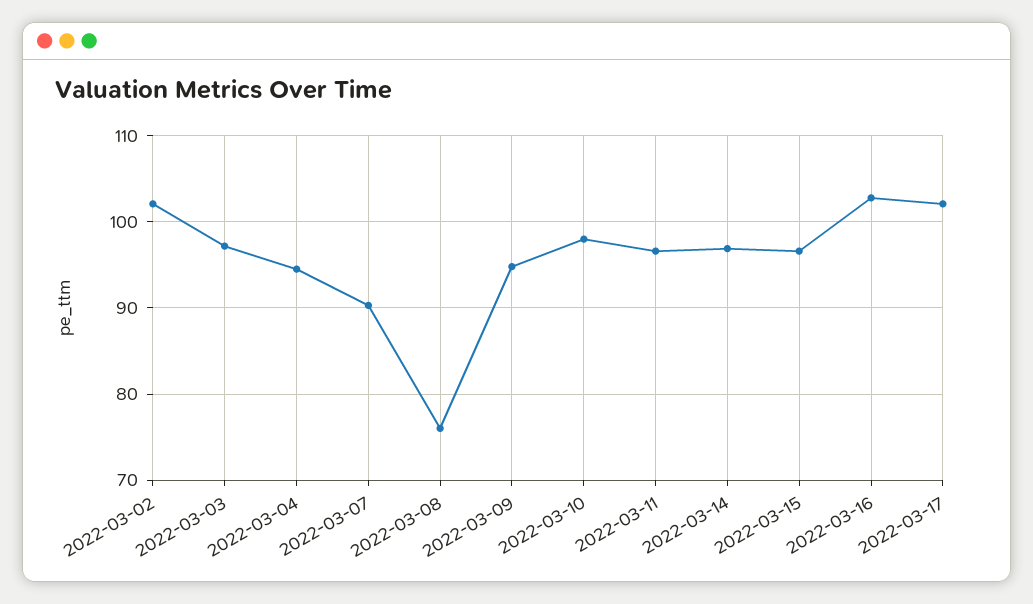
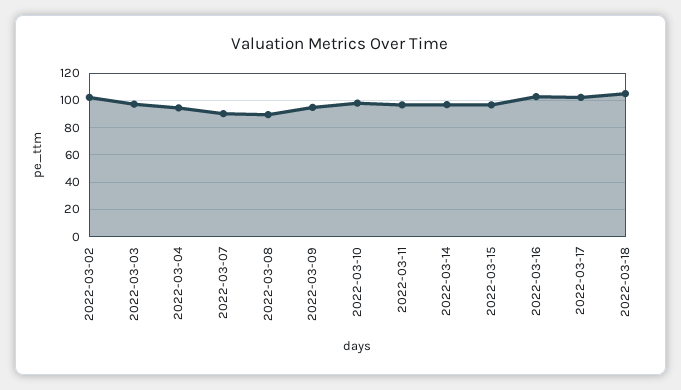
2022-03-08: 76 -> 90
2022-03-18: none -> 105

